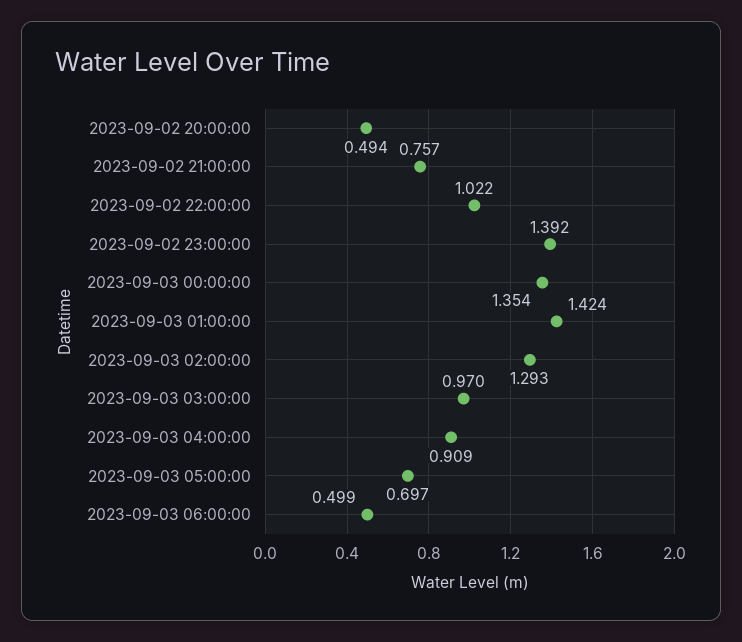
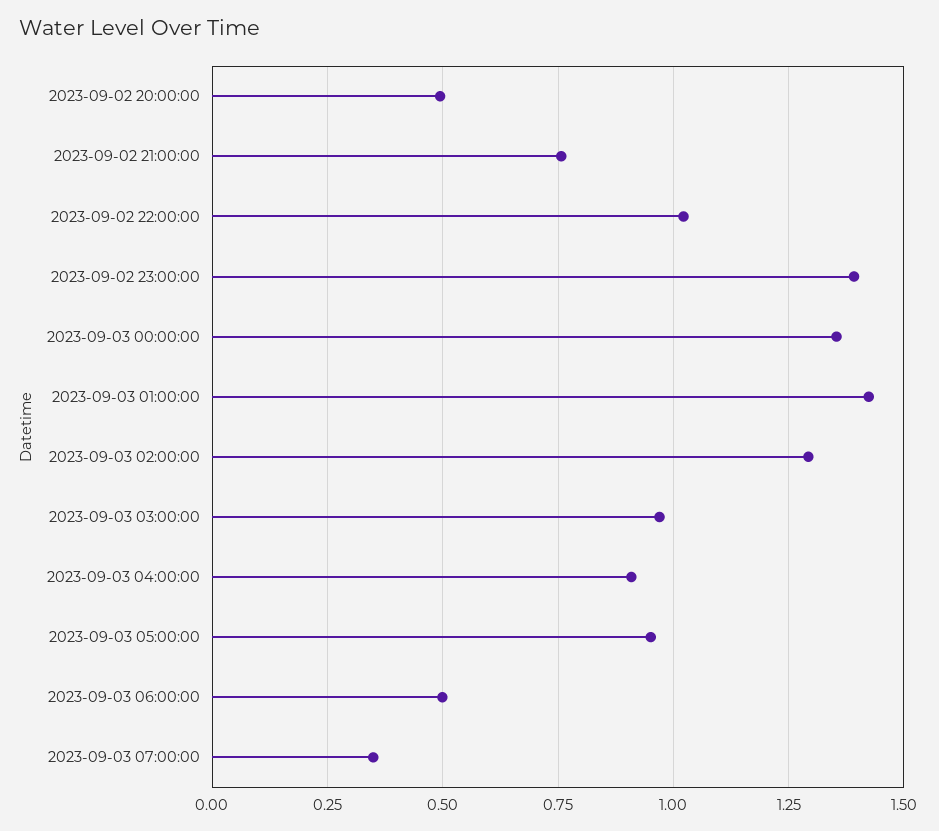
2023-09-03 05:00:00: 0.697 -> 0.95
2023-09-03 07:00:00: none -> 0.35

